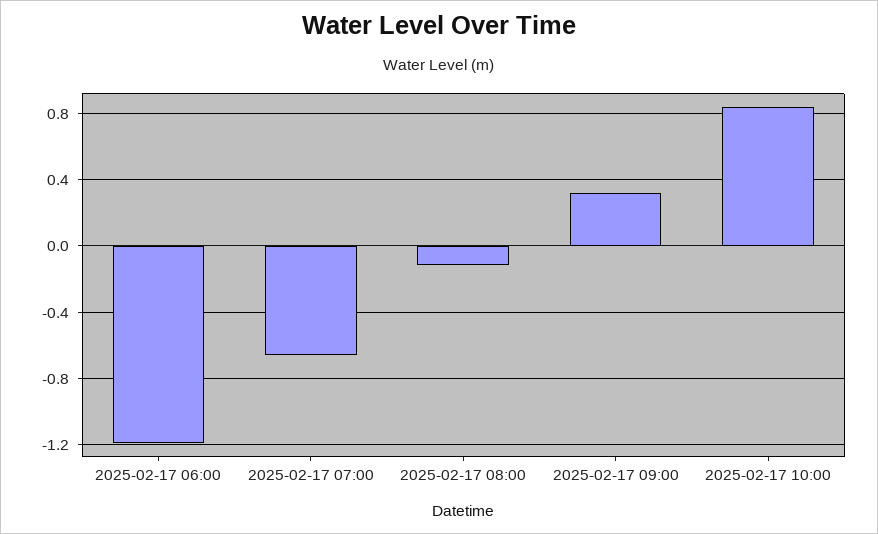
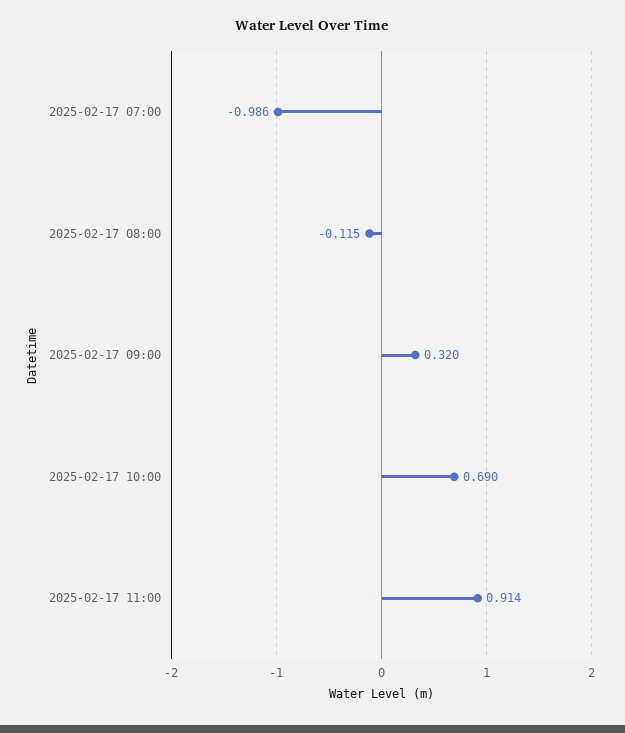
2025-02-17 06:00: -1.2 -> none
2025-02-17 07:00: -0.65 -> -0.986
2025-02-17 10:00: 0.85 -> 0.69
2025-02-17 11:00: none -> 0.914

